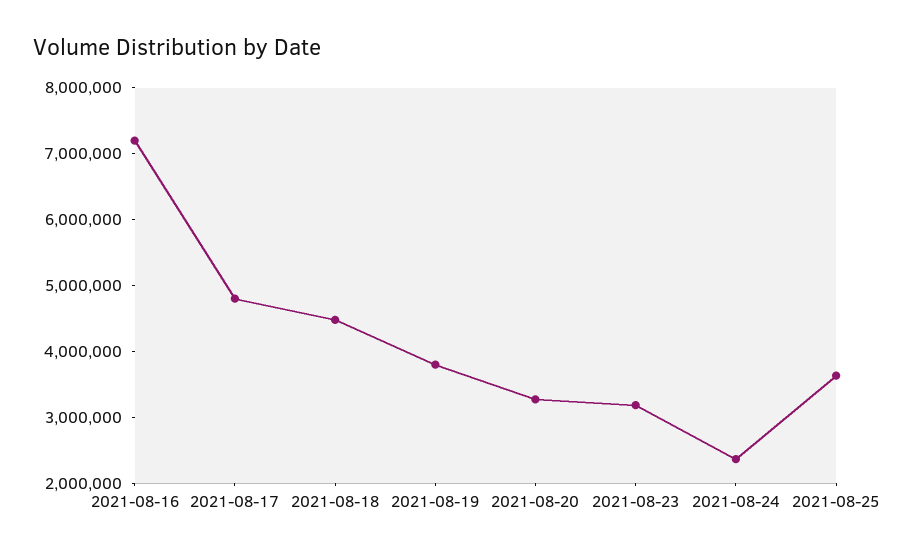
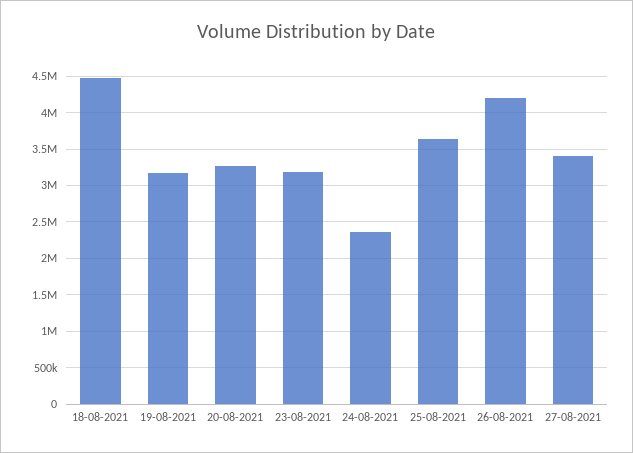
2021-08-16: 7200000 -> none
2021-08-17: 4800000 -> none
2021-08-19: 3800000 -> 3200000
26-08-2021: none -> 4200000
27-08-2021: none -> 3400000

